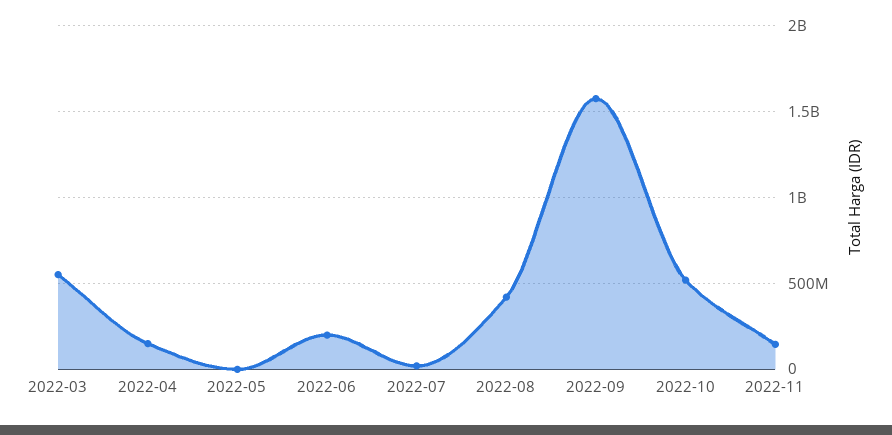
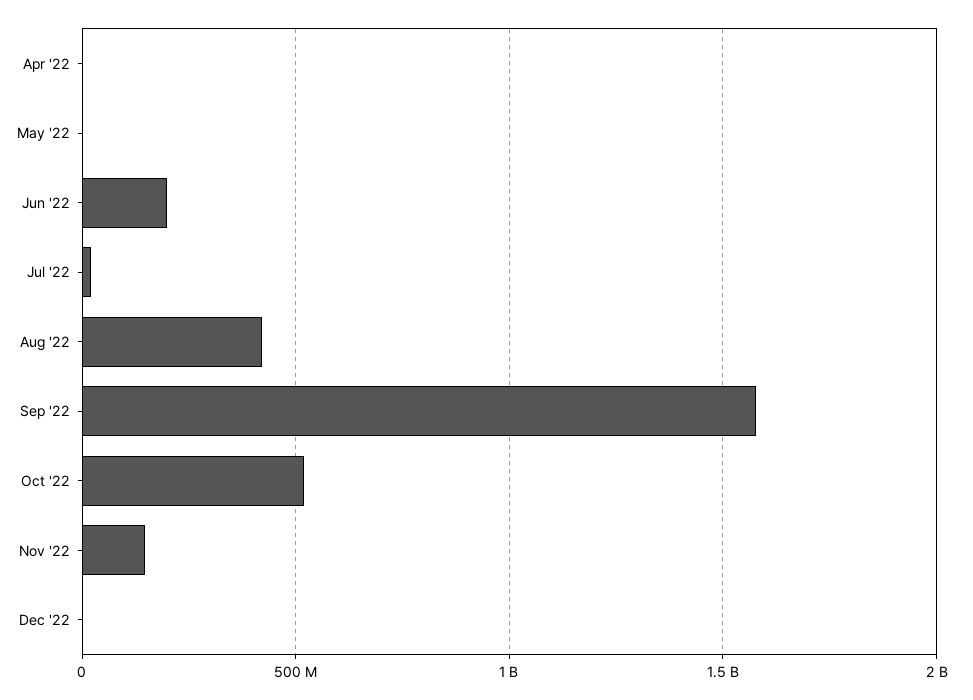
2022-03: 550000000 -> none
2022-04: 150000000 -> 0
Dec '22: none -> 0

